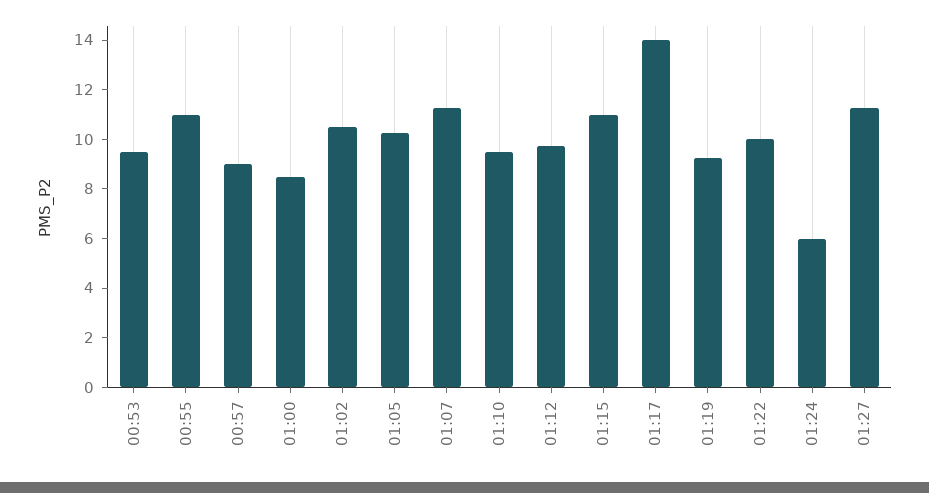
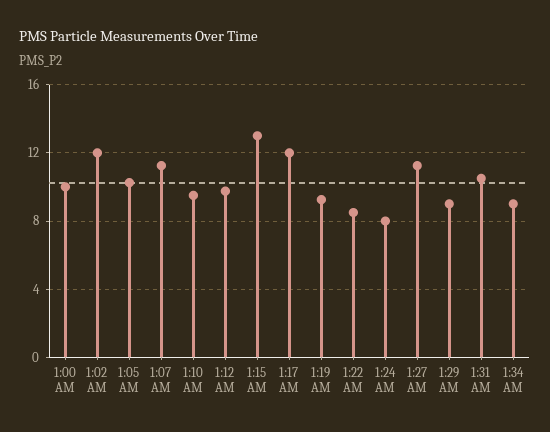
00:53: 9.5 -> none
00:55: 11 -> none
00:57: 9 -> none
01:00: 8.5 -> 10
01:02: 10.5 -> 12
01:15: 11 -> 13
01:17: 14 -> 12
01:22: 10 -> 8.5
01:24: 6 -> 8
1:29 AM: none -> 9
1:31 AM: none -> 10.5
1:34 AM: none -> 9

